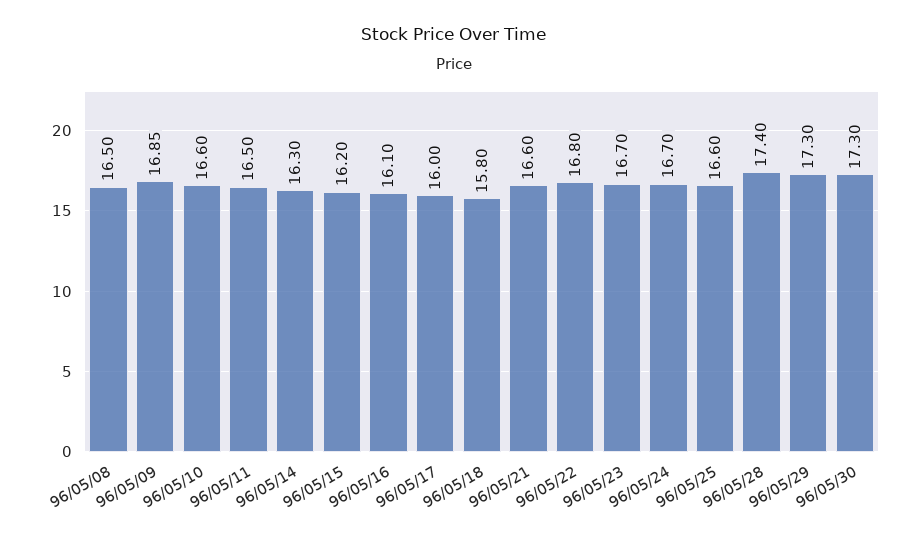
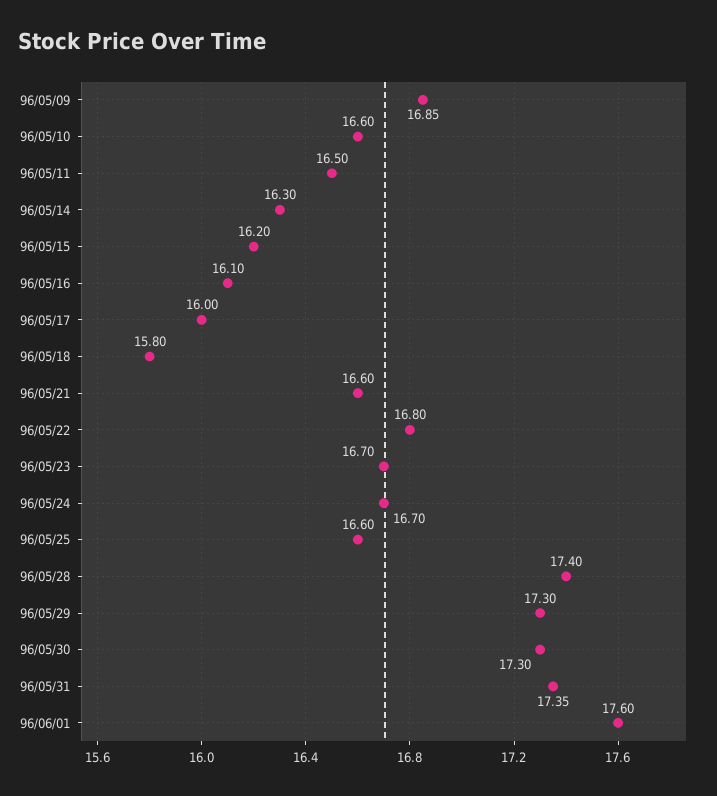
96/05/08: 16.5 -> none
96/05/31: none -> 17.35
96/06/01: none -> 17.6

